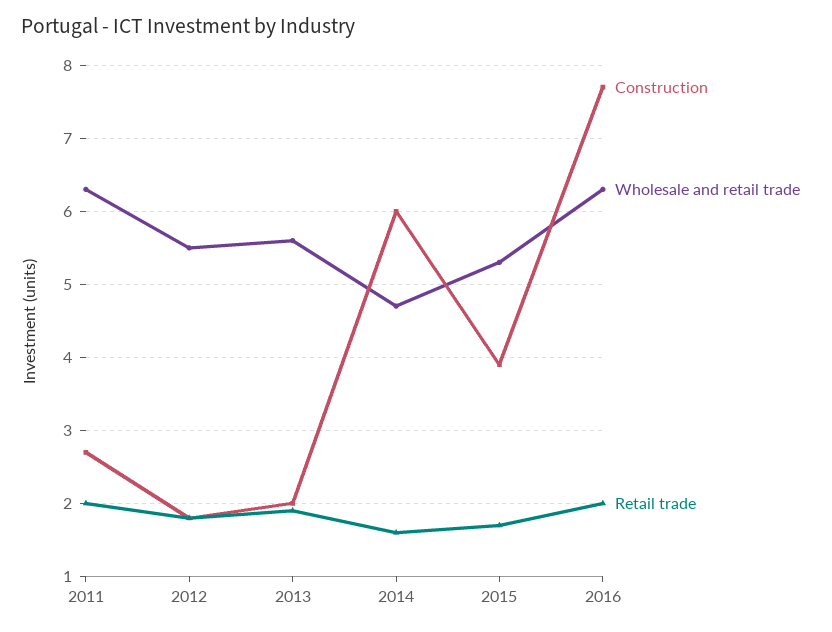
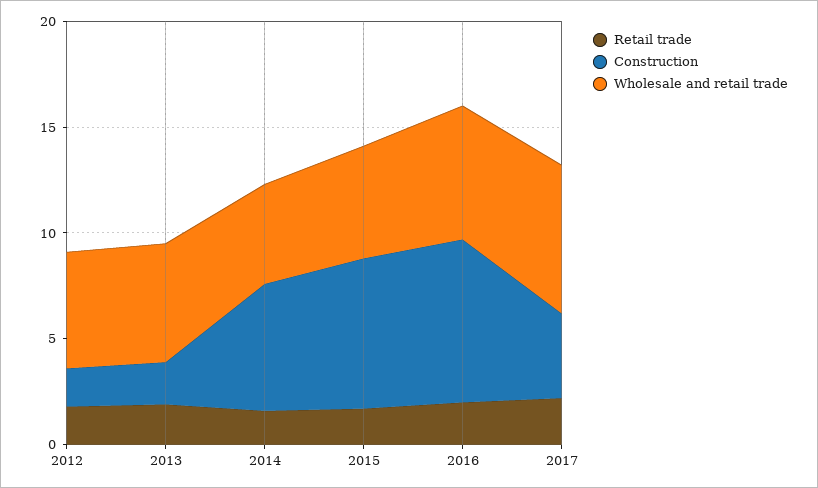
Construction, 2011: 2.7 -> none
Wholesale and retail trade, 2011: 6.3 -> none
Retail trade, 2011: 2 -> none
Construction, 2015: 3.9 -> 7
Retail trade, 2017: none -> 2
Construction, 2017: none -> 4
Wholesale and retail trade, 2017: none -> 7

